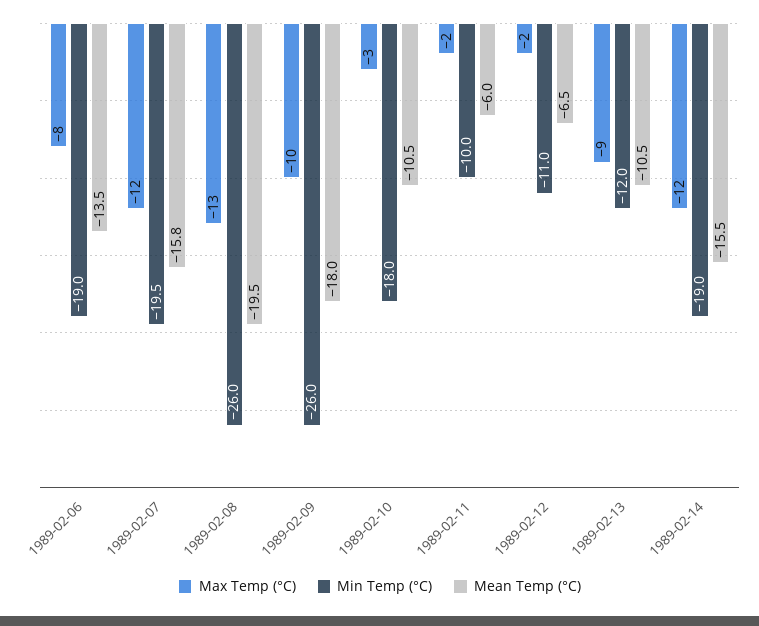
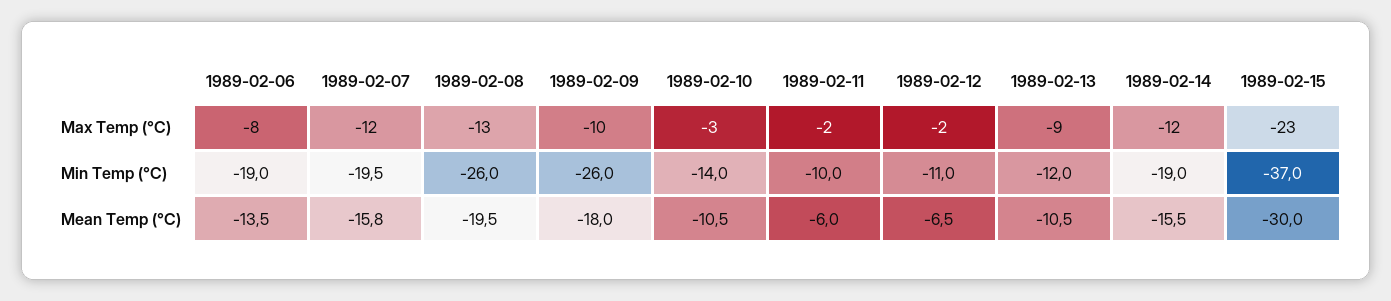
Min Temp (°C), 1989-02-10: -18 -> -14
Max Temp (°C), 1989-02-15: none -> -23
Min Temp (°C), 1989-02-15: none -> -37
Mean Temp (°C), 1989-02-15: none -> -30

